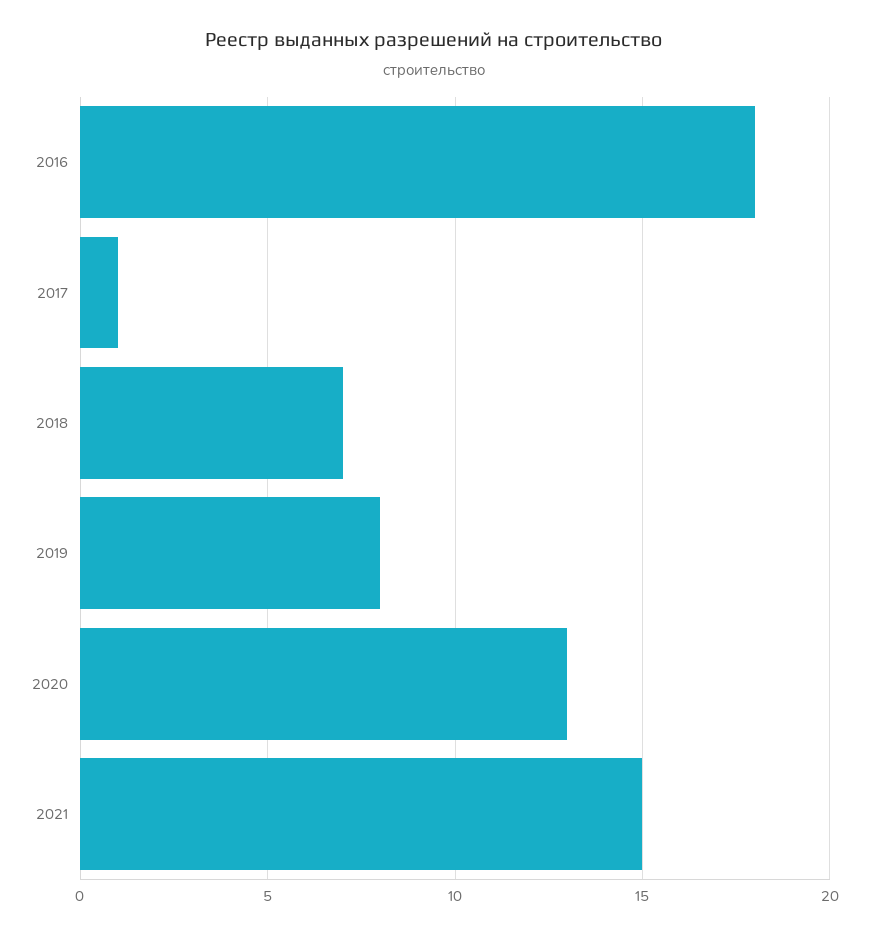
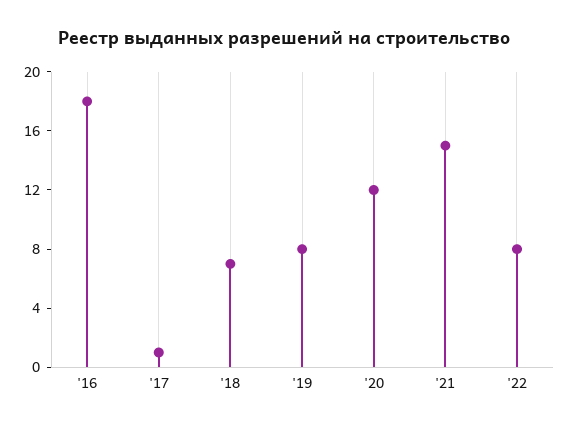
2020: 13 -> 12
'22: none -> 8

